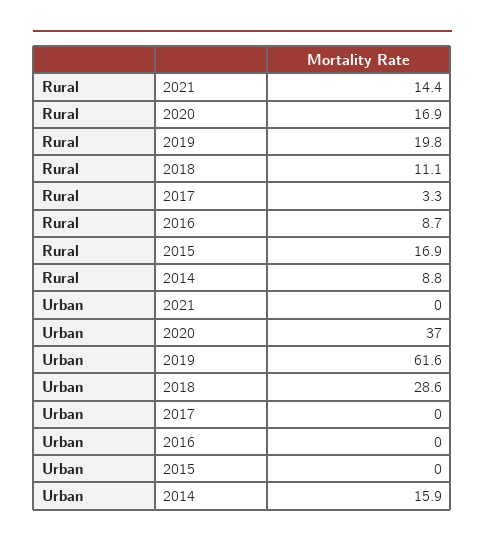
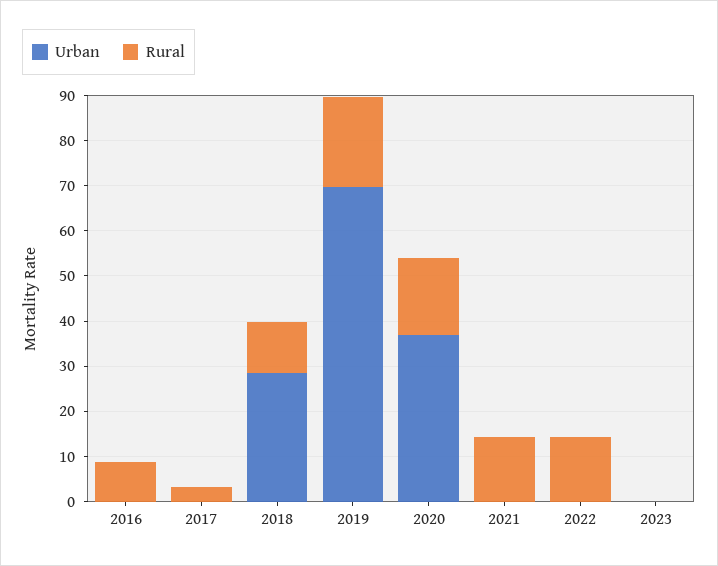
Rural, 2015: 16.9 -> none
Rural, 2014: 8.8 -> none
Urban, 2019: 61.6 -> 70
Urban, 2015: 0 -> none
Urban, 2014: 15.9 -> none
Urban, 2022: none -> 0
Rural, 2022: none -> 14
Urban, 2023: none -> 0
Rural, 2023: none -> 0

